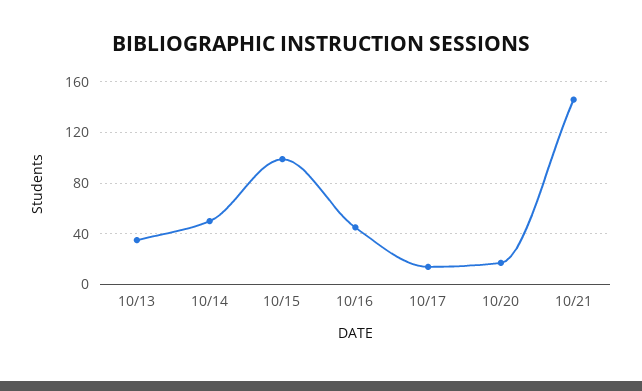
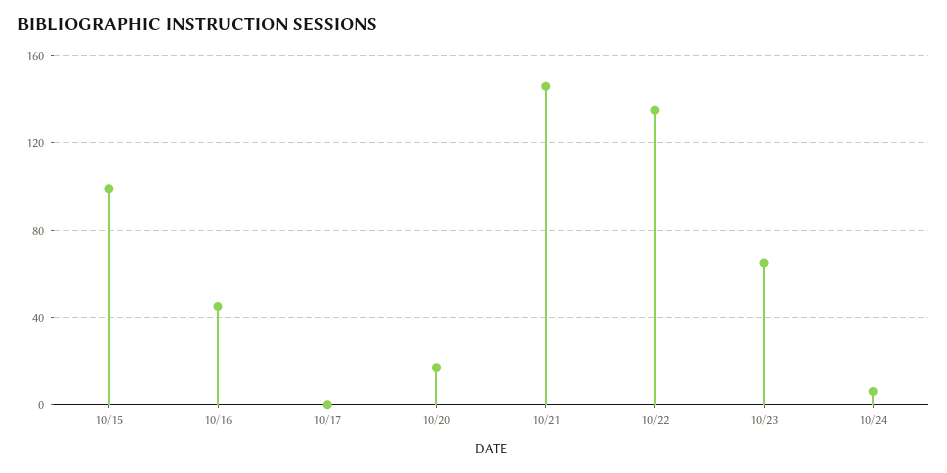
10/13: 35 -> none
10/14: 50 -> none
10/17: 15 -> 0
10/22: none -> 135
10/23: none -> 65
10/24: none -> 5

